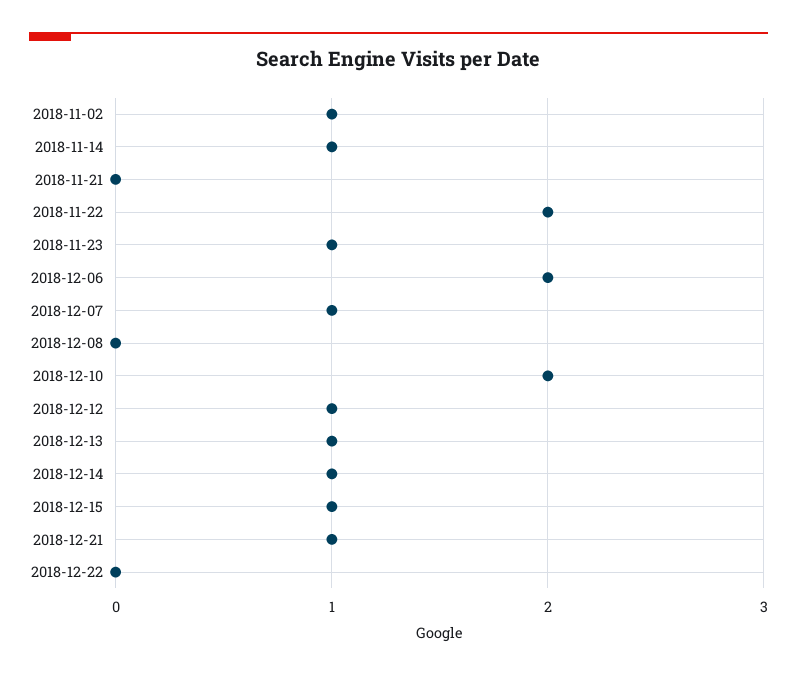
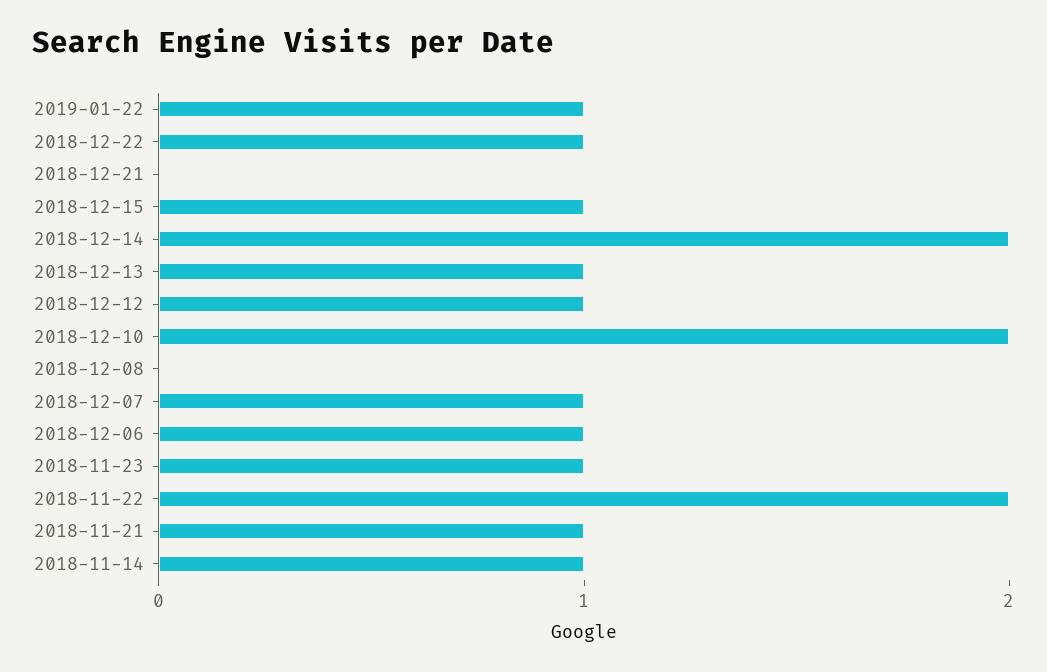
2018-11-02: 1 -> none
2018-11-21: 0 -> 1
2018-12-06: 2 -> 1
2018-12-14: 1 -> 2
2018-12-21: 1 -> 0
2018-12-22: 0 -> 1
2019-01-22: none -> 1

